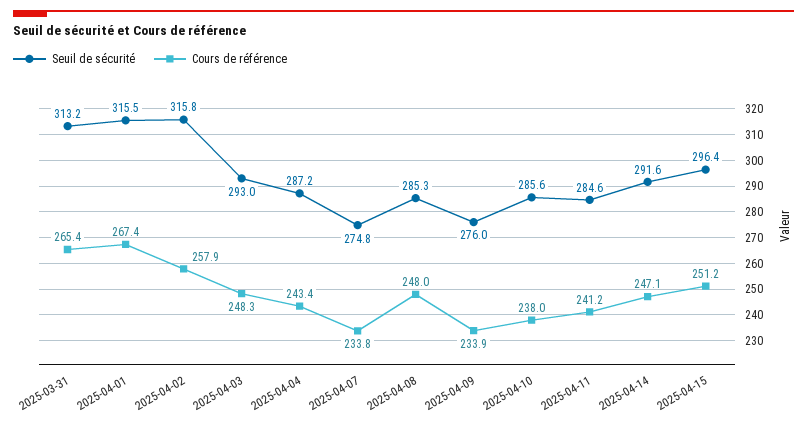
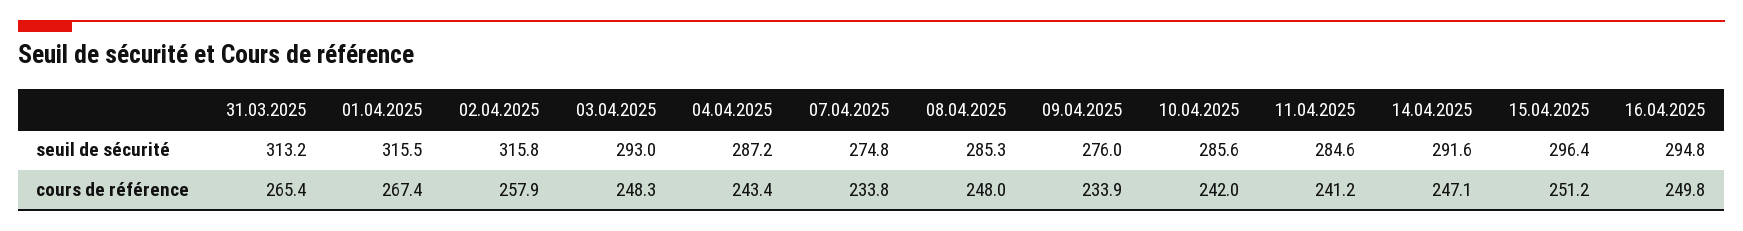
Cours de référence, 2025-04-10: 238 -> 242
Seuil de sécurité, 16.04.2025: none -> 294.8
Cours de référence, 16.04.2025: none -> 249.8

